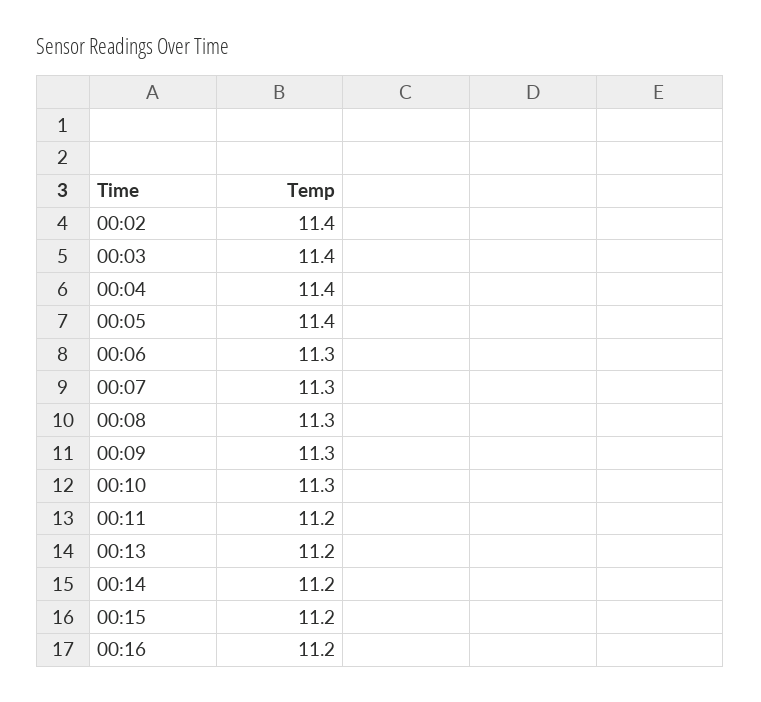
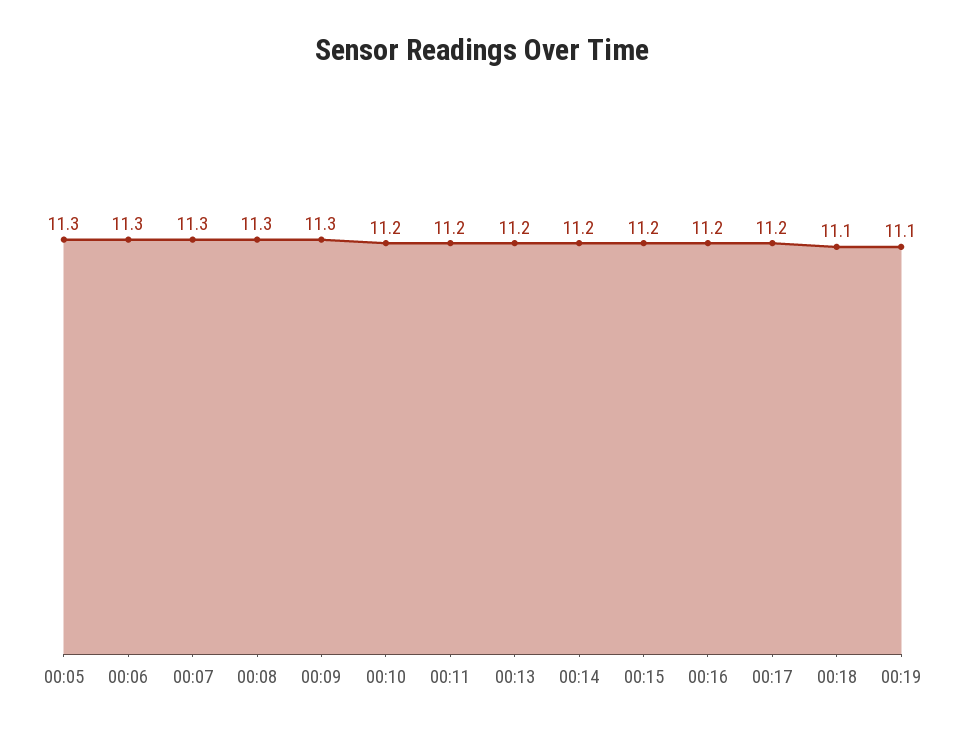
00:02: 11.4 -> none
00:03: 11.4 -> none
00:04: 11.4 -> none
00:05: 11.4 -> 11.3
00:10: 11.3 -> 11.2
00:17: none -> 11.2
00:18: none -> 11.1
00:19: none -> 11.1

